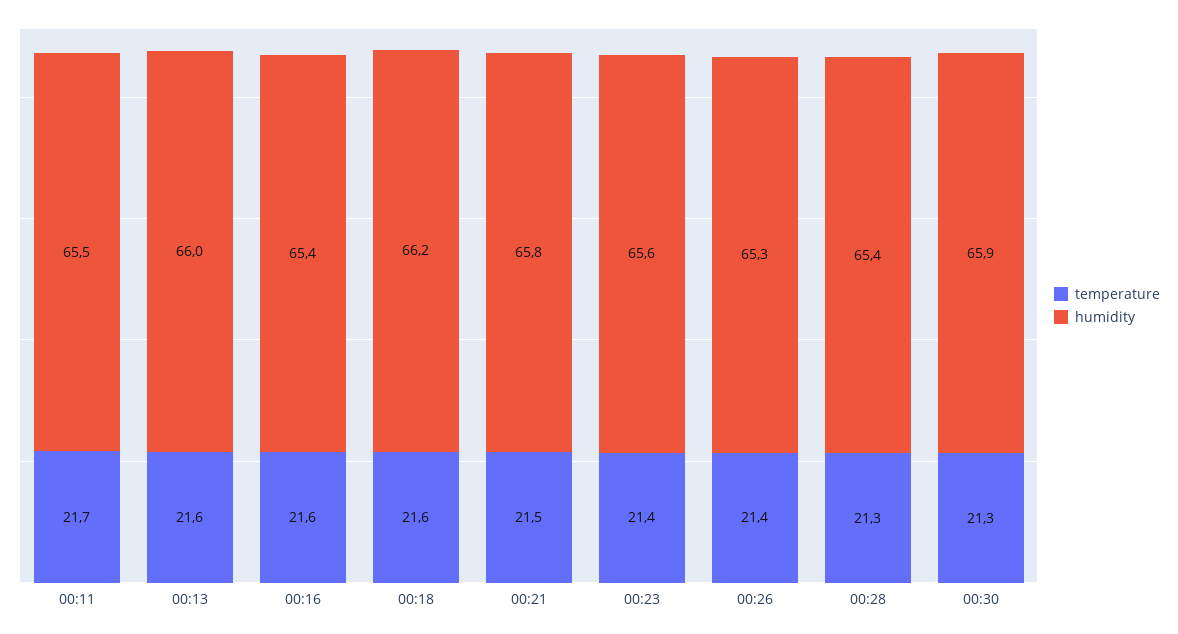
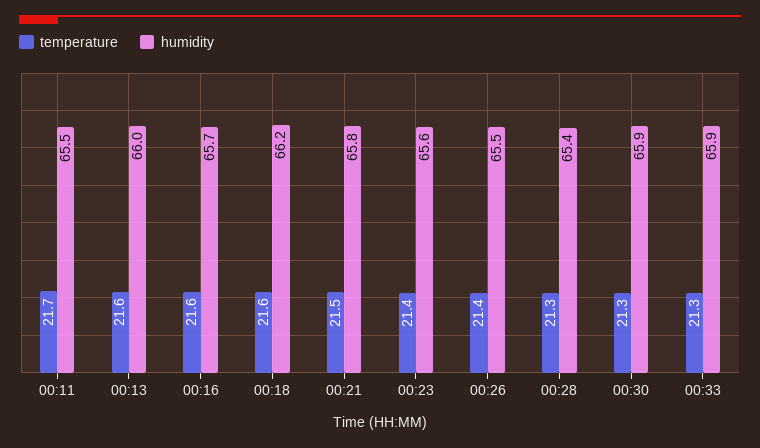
humidity, 00:16: 65.4 -> 65.7
humidity, 00:26: 65.3 -> 65.5
temperature, 00:33: none -> 21.3
humidity, 00:33: none -> 65.9

